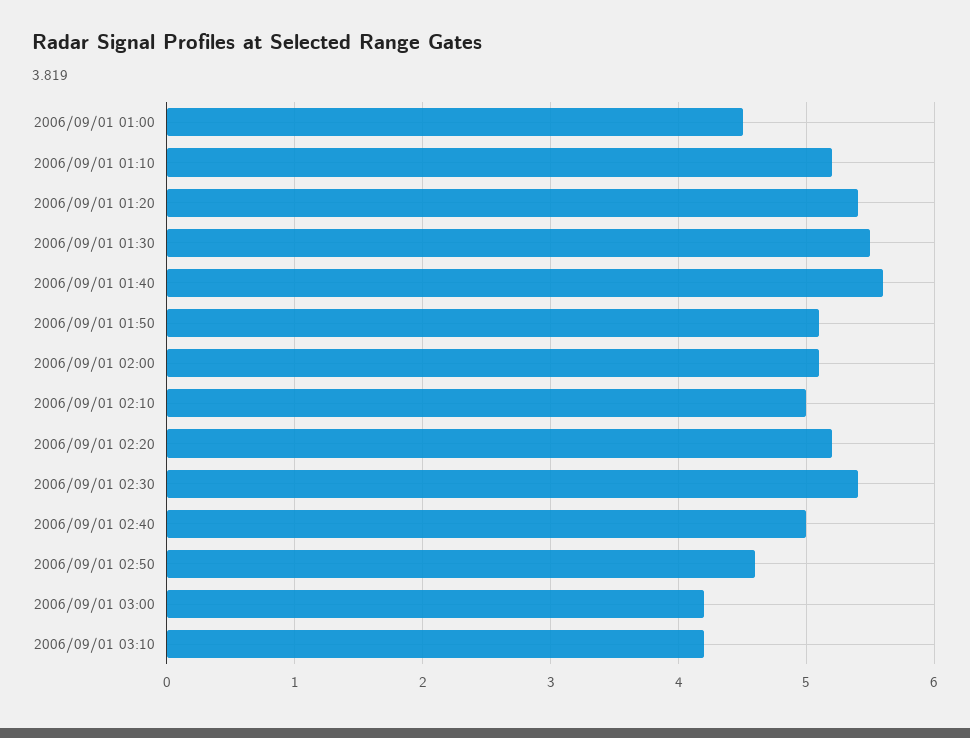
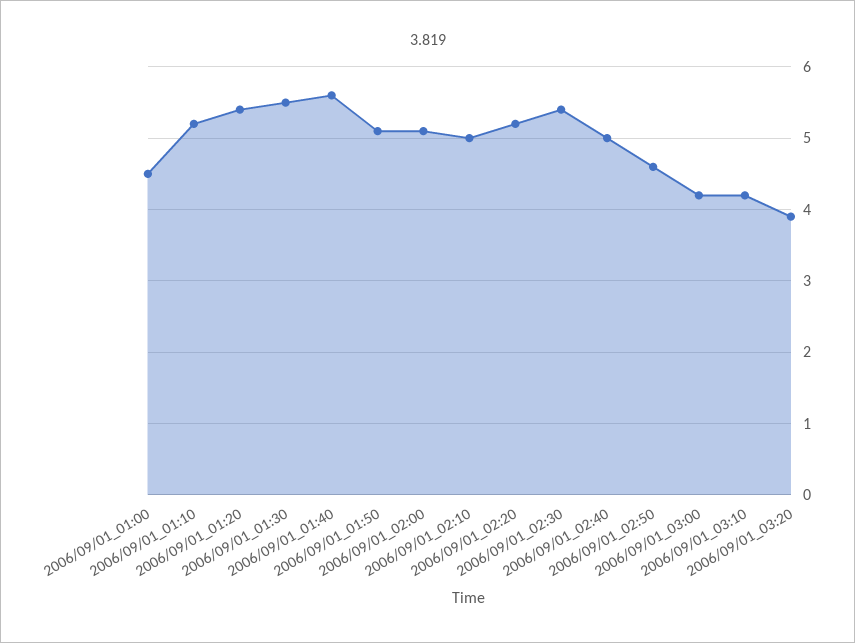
2006/09/01_03:20: none -> 3.9

